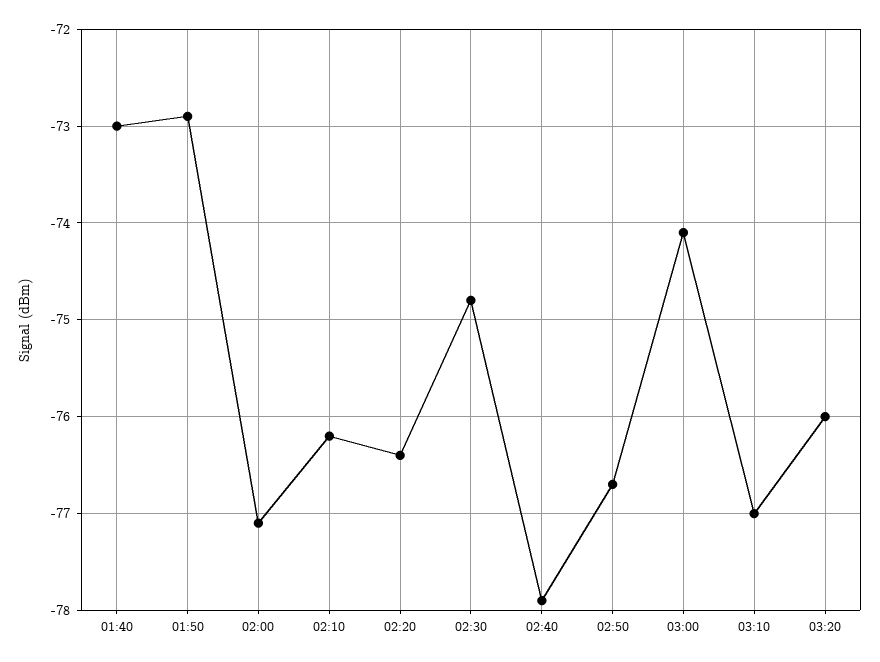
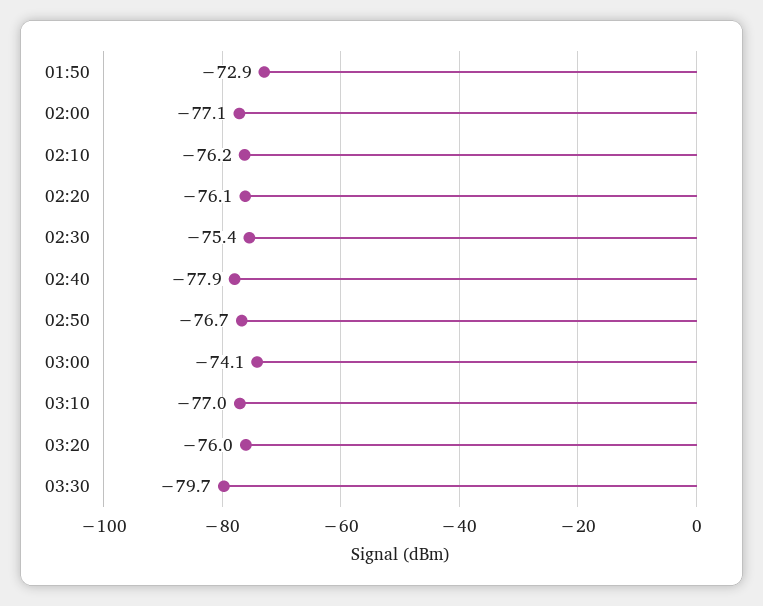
01:40: -73 -> none
02:20: -76.4 -> -76.1
02:30: -74.8 -> -75.4
03:30: none -> -79.7

